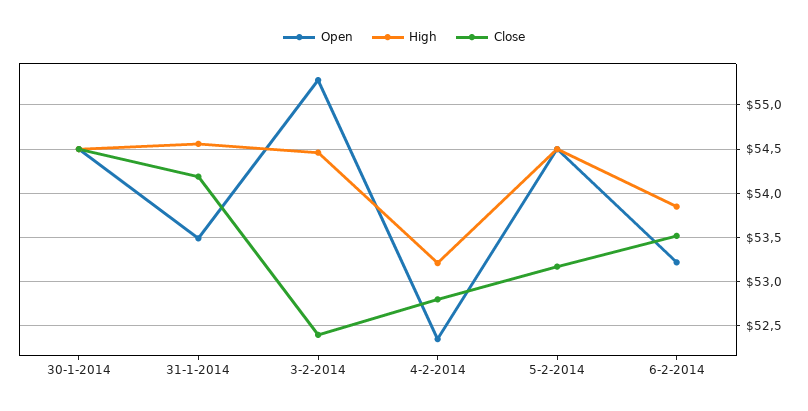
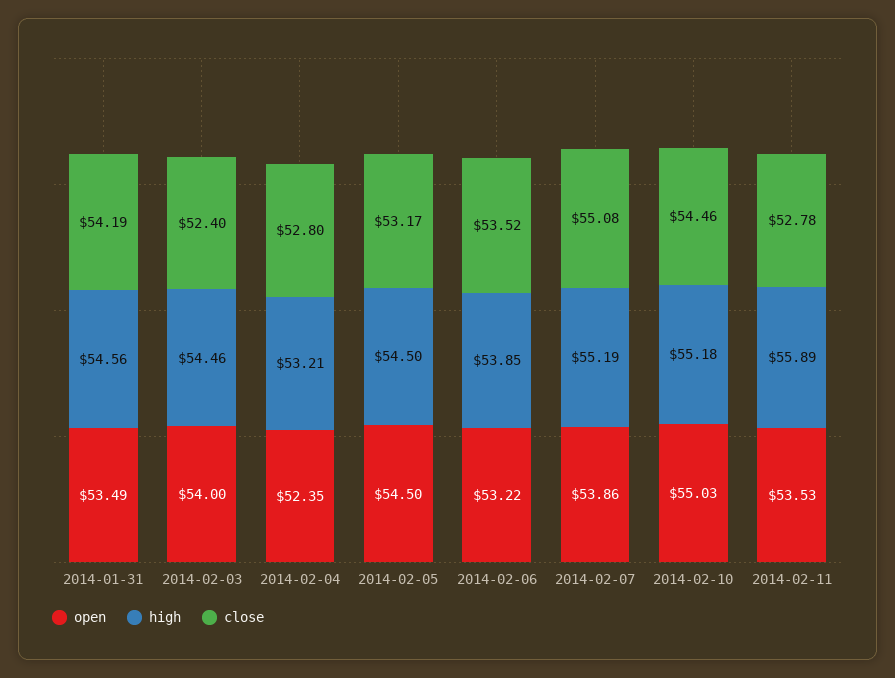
Open, 30-1-2014: 54.5 -> none
High, 30-1-2014: 54.5 -> none
Close, 30-1-2014: 54.5 -> none
Open, 3-2-2014: 55.3 -> 54
Open, 2014-02-07: none -> 53.86
High, 2014-02-07: none -> 55.19
Close, 2014-02-07: none -> 55.08
Open, 2014-02-10: none -> 55.03
High, 2014-02-10: none -> 55.18
Close, 2014-02-10: none -> 54.46
Open, 2014-02-11: none -> 53.53
High, 2014-02-11: none -> 55.89
Close, 2014-02-11: none -> 52.78

